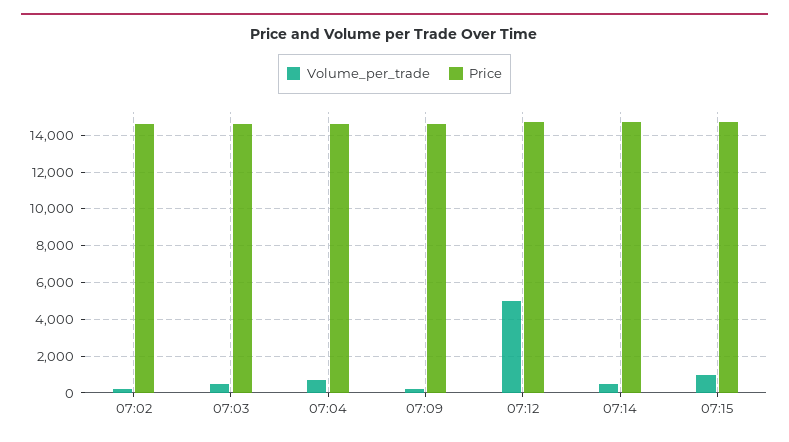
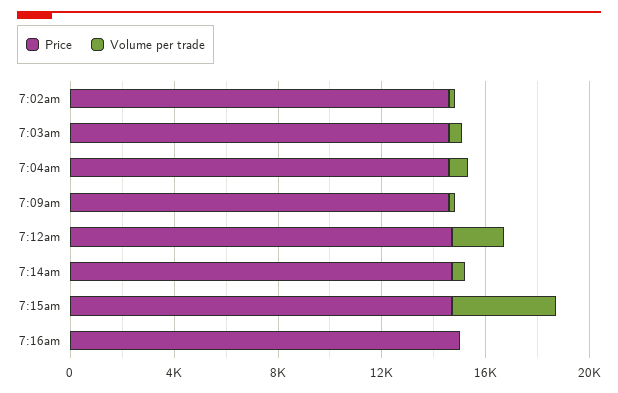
Volume_per_trade, 07:12: 5000 -> 2000
Volume_per_trade, 07:15: 1000 -> 4000
Price, 7:16am: none -> 15000
Volume_per_trade, 7:16am: none -> 0

